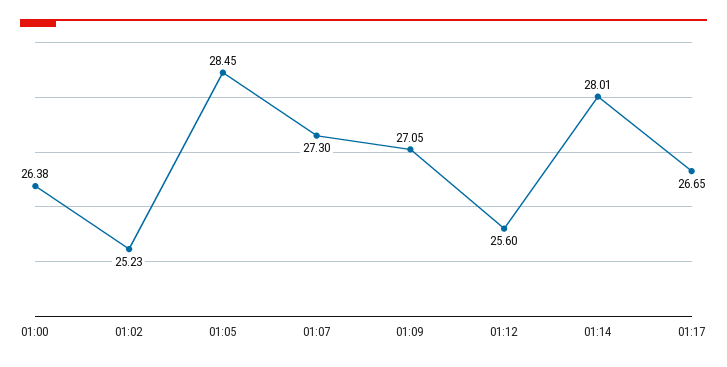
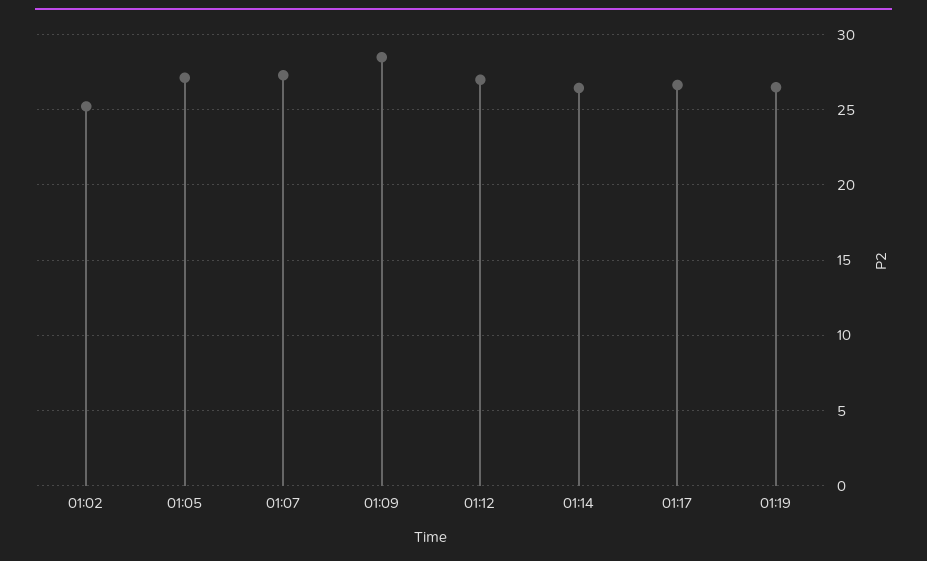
01:00: 26.38 -> none
01:05: 28.45 -> 27
01:09: 27.05 -> 28.5
01:12: 25.6 -> 27
01:14: 28.01 -> 26.5
01:19: none -> 26.5

